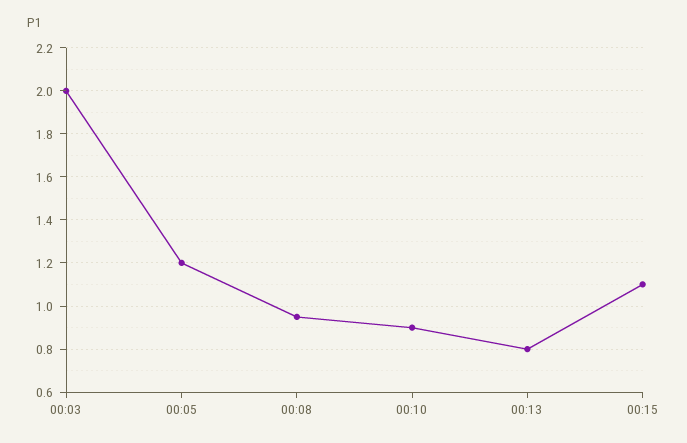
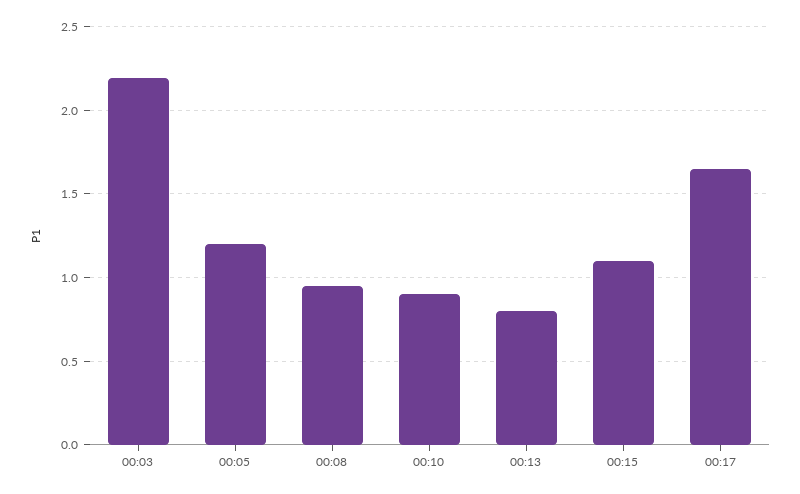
00:03: 2 -> 2.2
00:17: none -> 1.65

